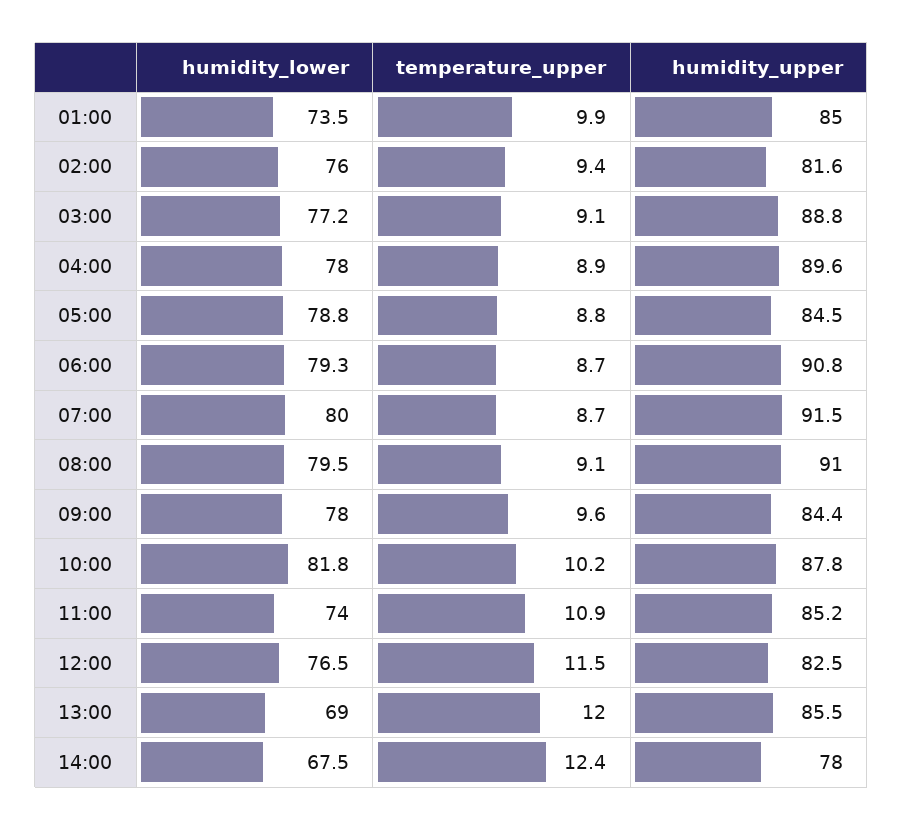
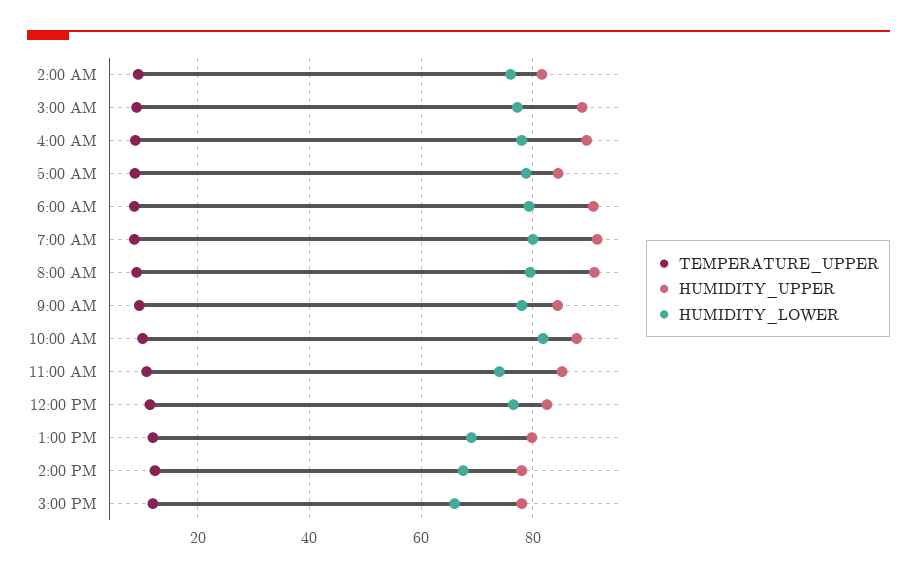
humidity_lower, 01:00: 73.5 -> none
temperature_upper, 01:00: 9.9 -> none
humidity_upper, 01:00: 85 -> none
humidity_upper, 13:00: 85.5 -> 80
temperature_upper, 3:00 PM: none -> 12
humidity_upper, 3:00 PM: none -> 78
humidity_lower, 3:00 PM: none -> 66

